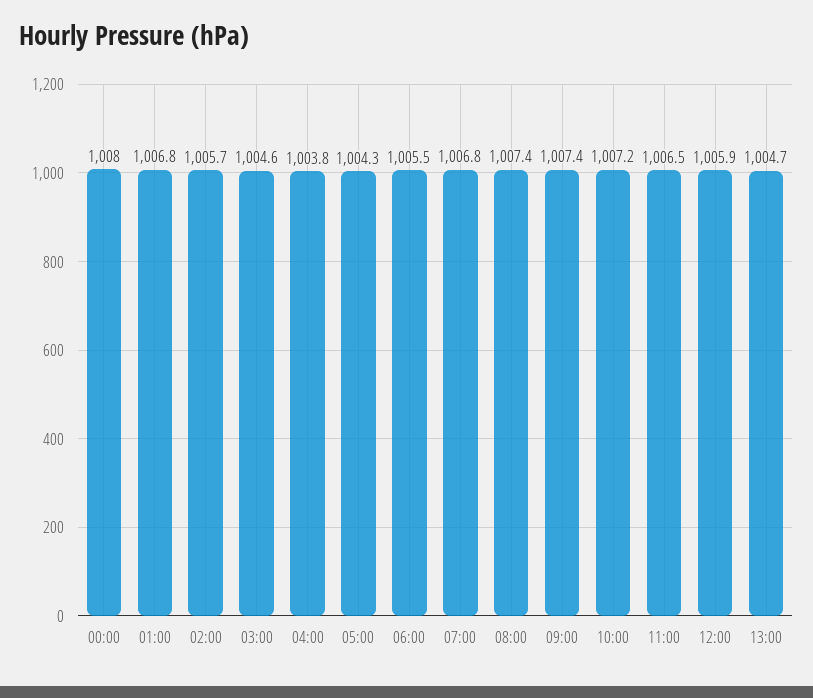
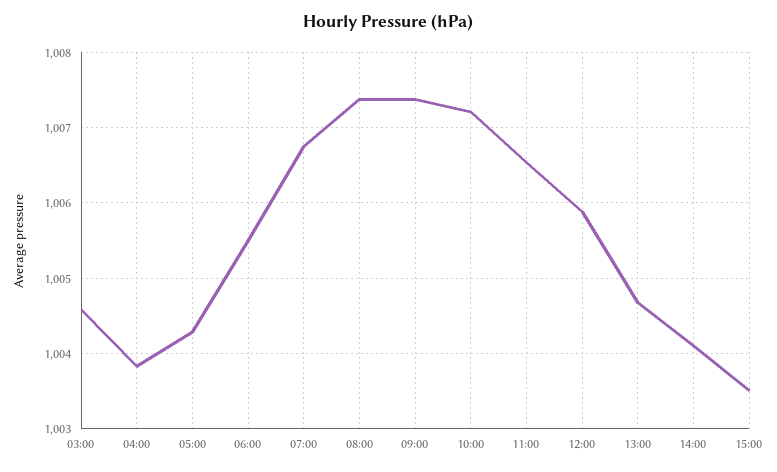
00:00: 1008 -> none
01:00: 1006.8 -> none
02:00: 1005.7 -> none
14:00: none -> 1004.1
15:00: none -> 1003.5

